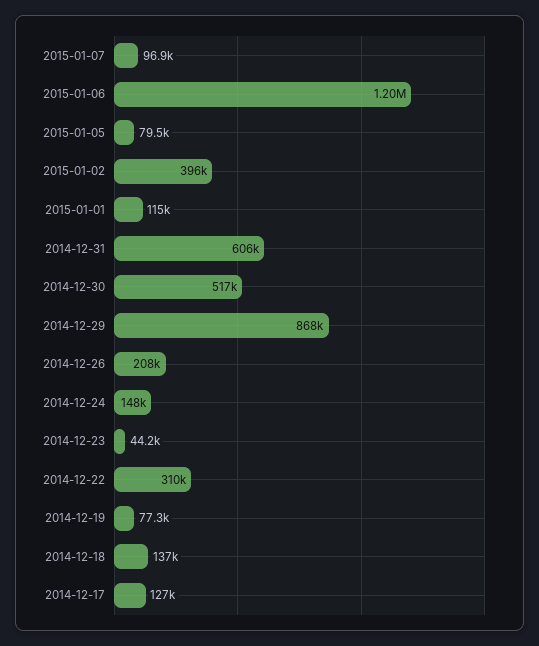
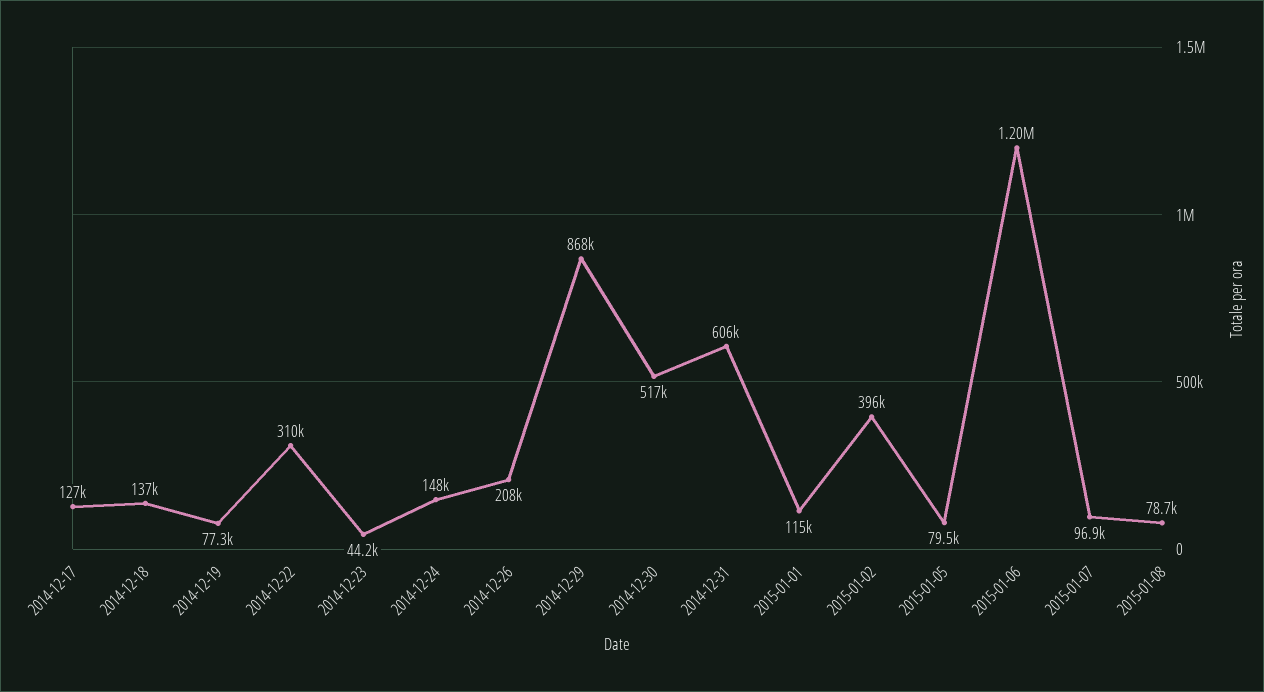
2015-01-08: none -> 78700

